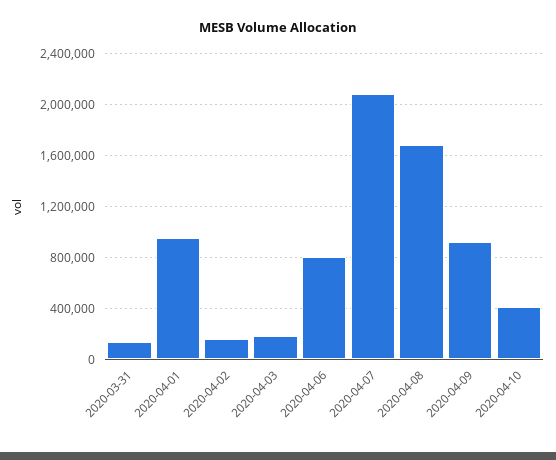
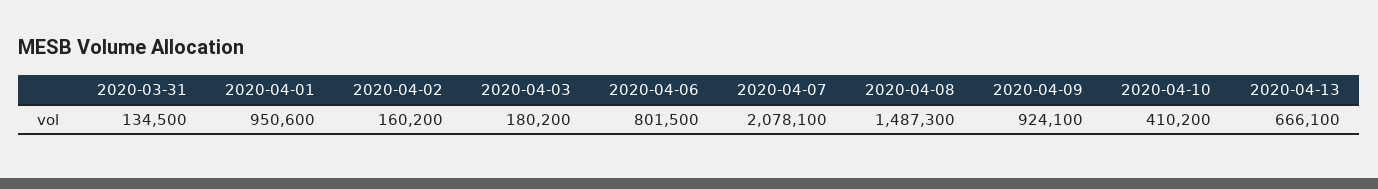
2020-04-08: 1700000 -> 1487300
2020-04-13: none -> 666100

